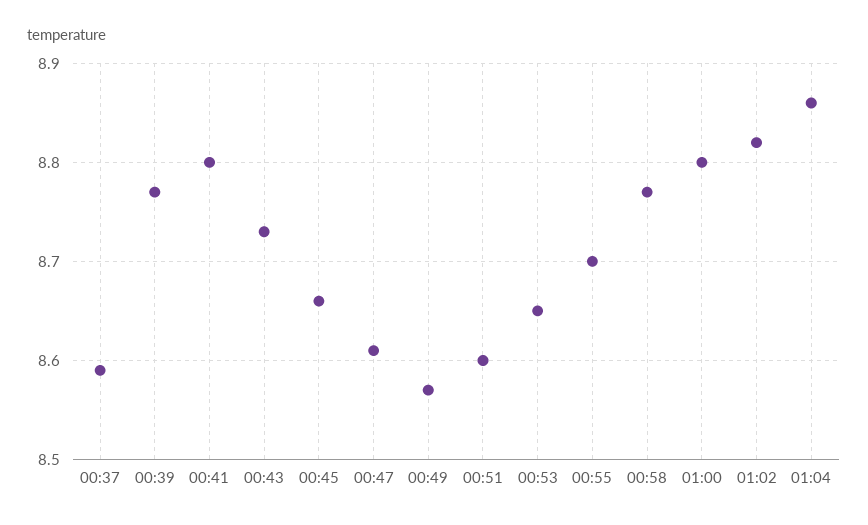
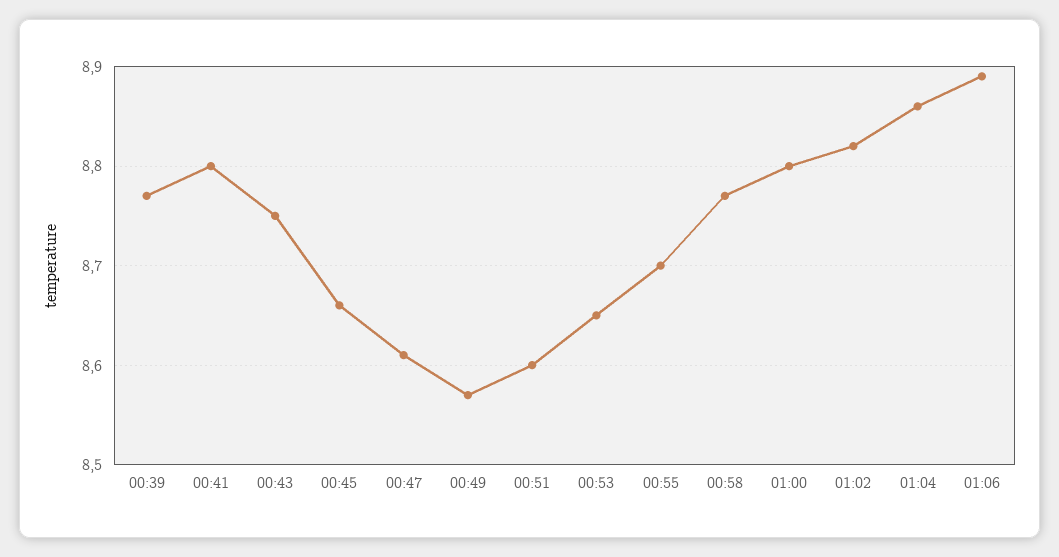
00:37: 8.59 -> none
00:43: 8.73 -> 8.75
01:06: none -> 8.89

